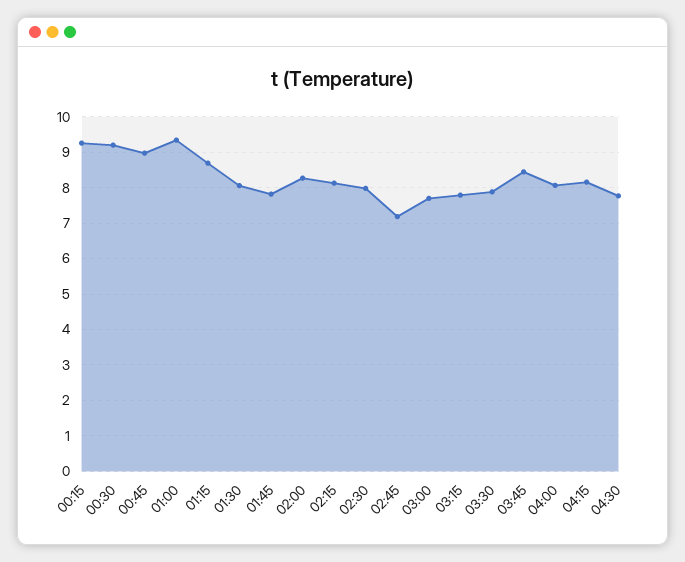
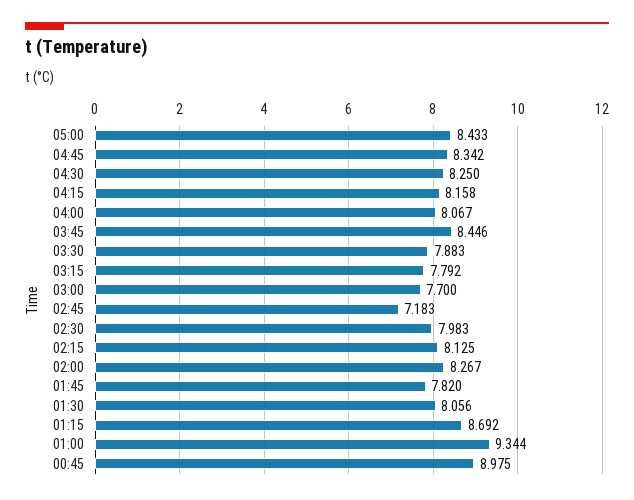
00:15: 9.2 -> none
00:30: 9.2 -> none
04:30: 7.8 -> 8.25
05:00: none -> 8.433
04:45: none -> 8.342

